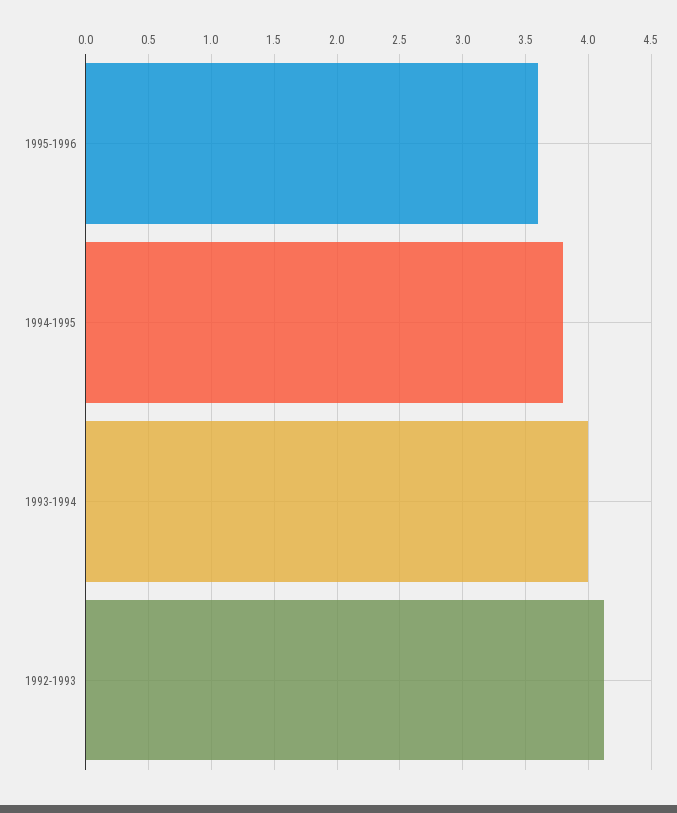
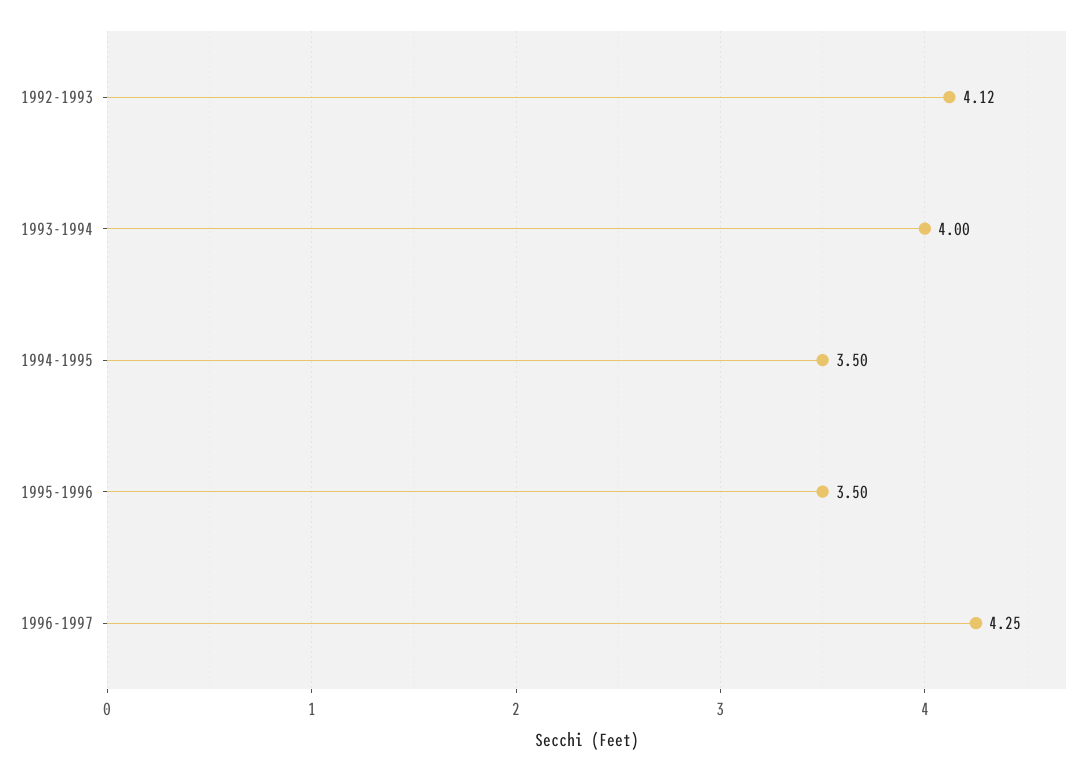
1995-1996: 3.6 -> 3.5
1994-1995: 3.8 -> 3.5
1996-1997: none -> 4.25

